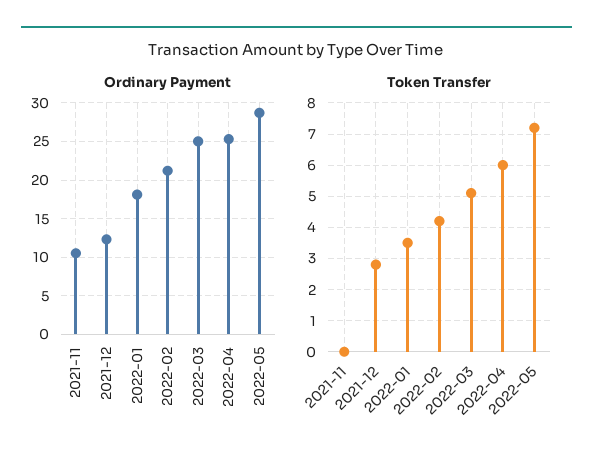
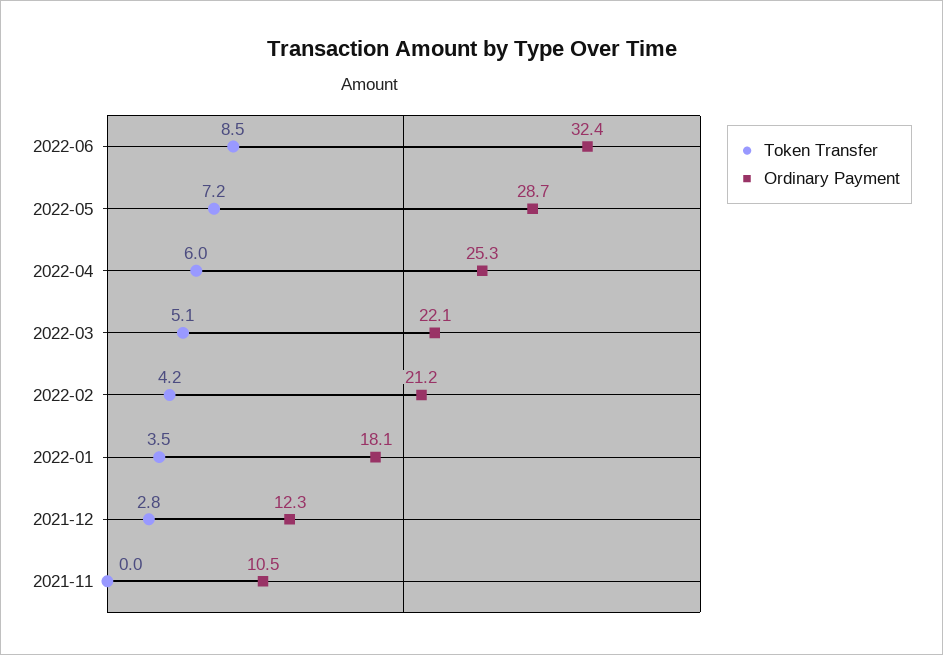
Ordinary Payment, 2022-03: 25 -> 22.1
Token Transfer, 2022-06: none -> 8.5
Ordinary Payment, 2022-06: none -> 32.4

